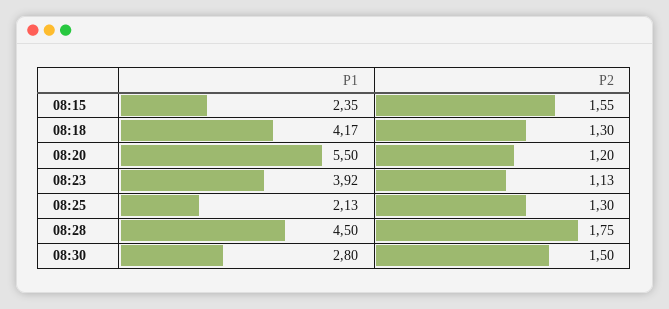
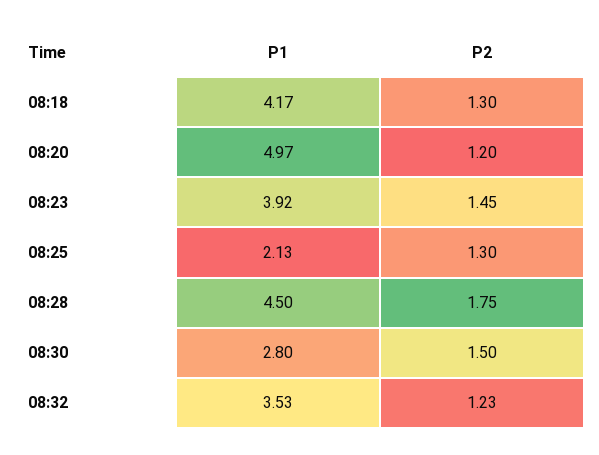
P1, 08:15: 2.35 -> none
P2, 08:15: 1.55 -> none
P1, 08:20: 5.5 -> 4.97
P2, 08:23: 1.13 -> 1.45
P1, 08:32: none -> 3.53
P2, 08:32: none -> 1.23

